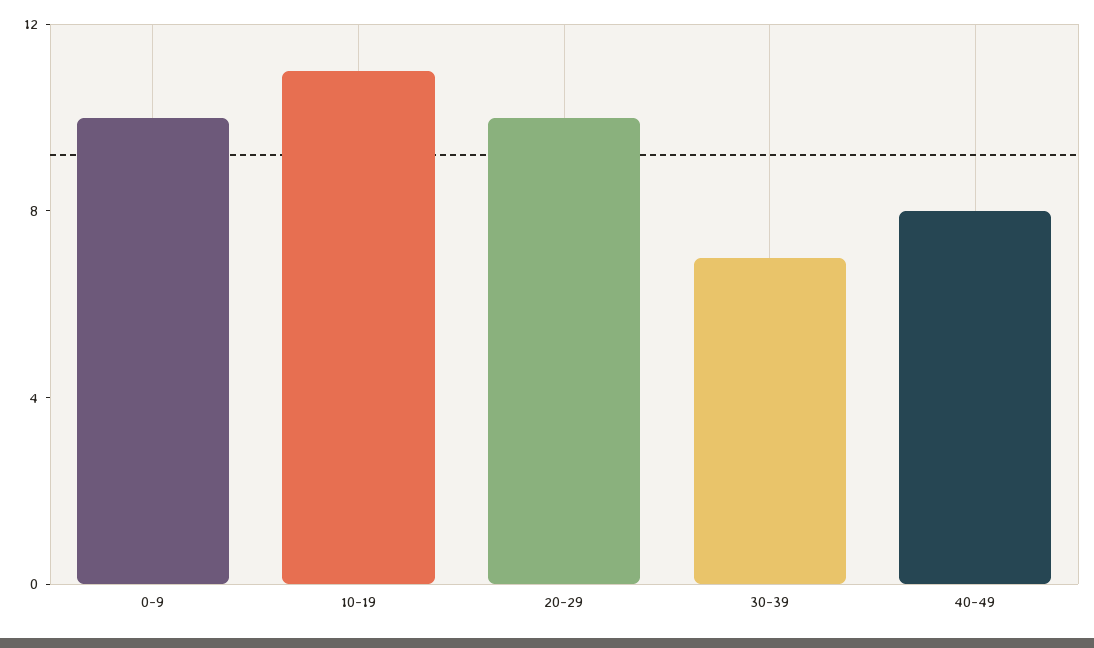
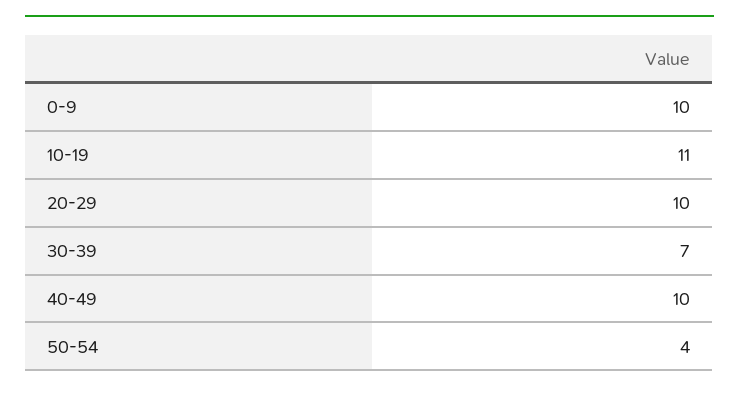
40-49: 8 -> 10
50-54: none -> 4

